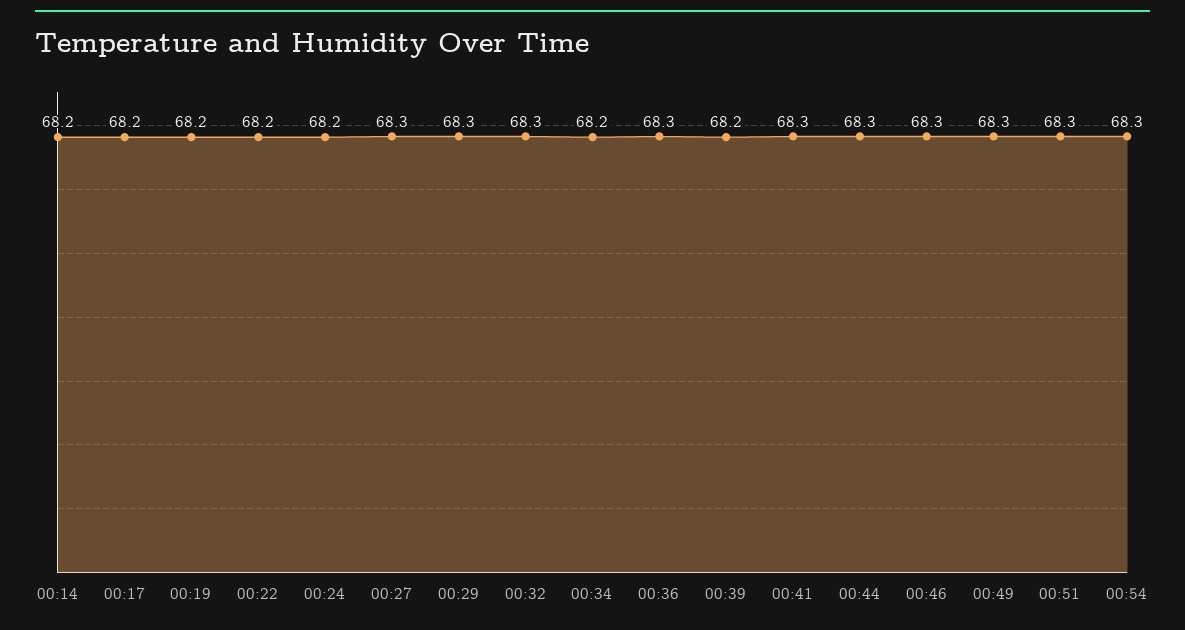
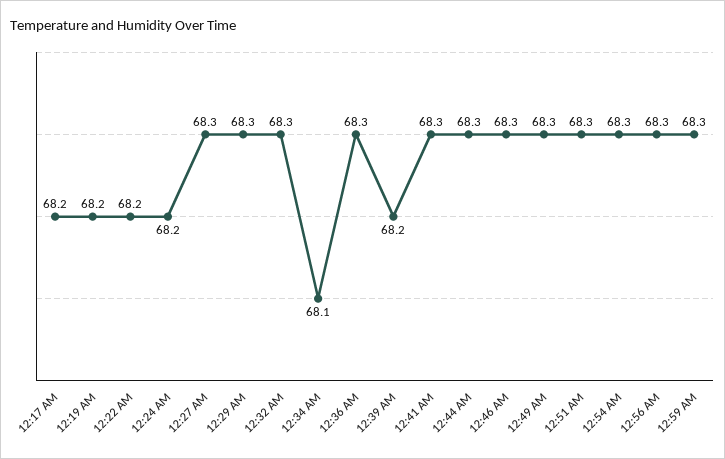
00:14: 68.2 -> none
00:34: 68.2 -> 68.1
12:56 AM: none -> 68.3
12:59 AM: none -> 68.3

